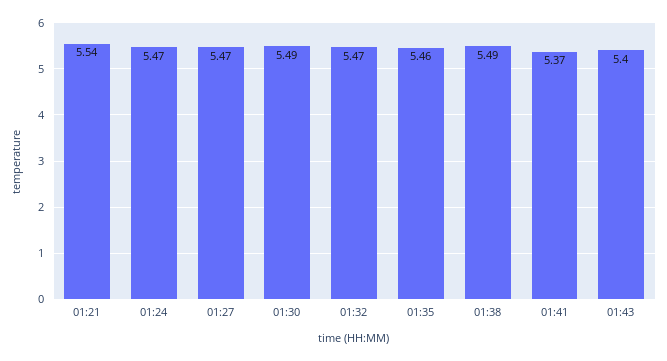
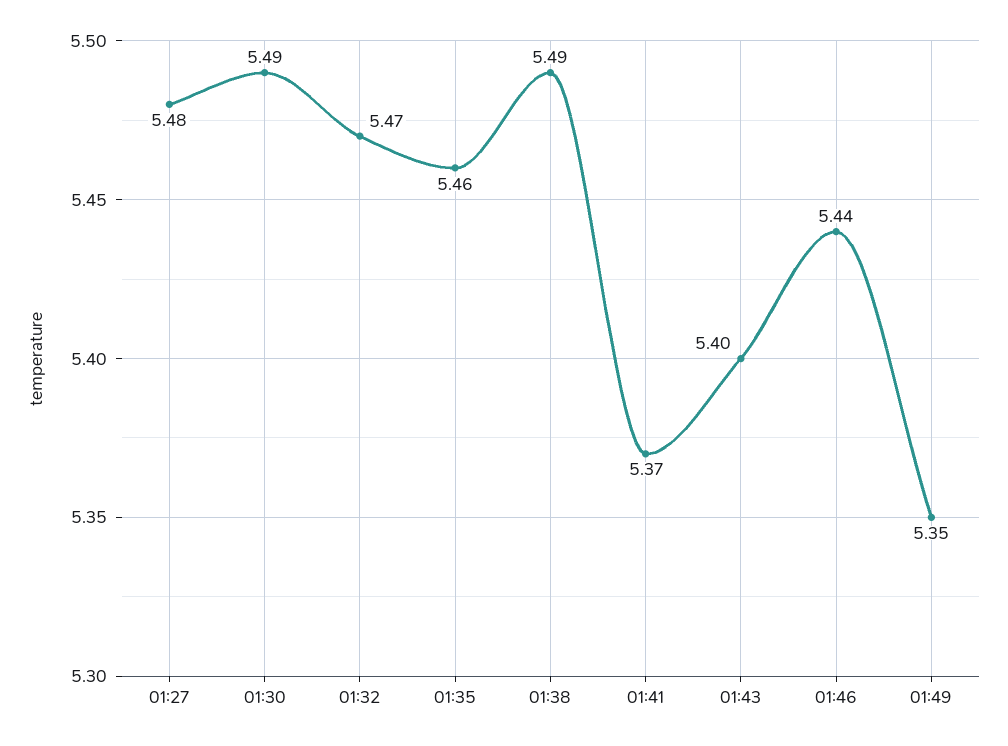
01:21: 5.54 -> none
01:24: 5.47 -> none
01:27: 5.47 -> 5.48
01:46: none -> 5.44
01:49: none -> 5.35

